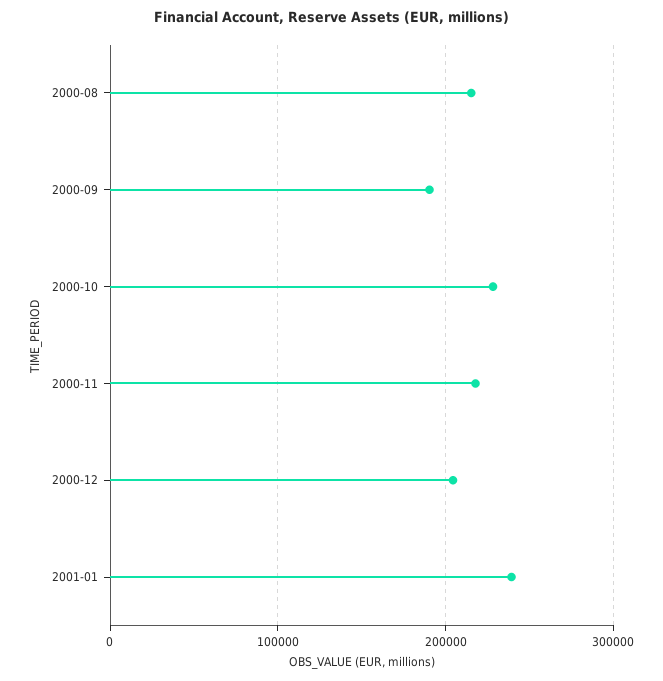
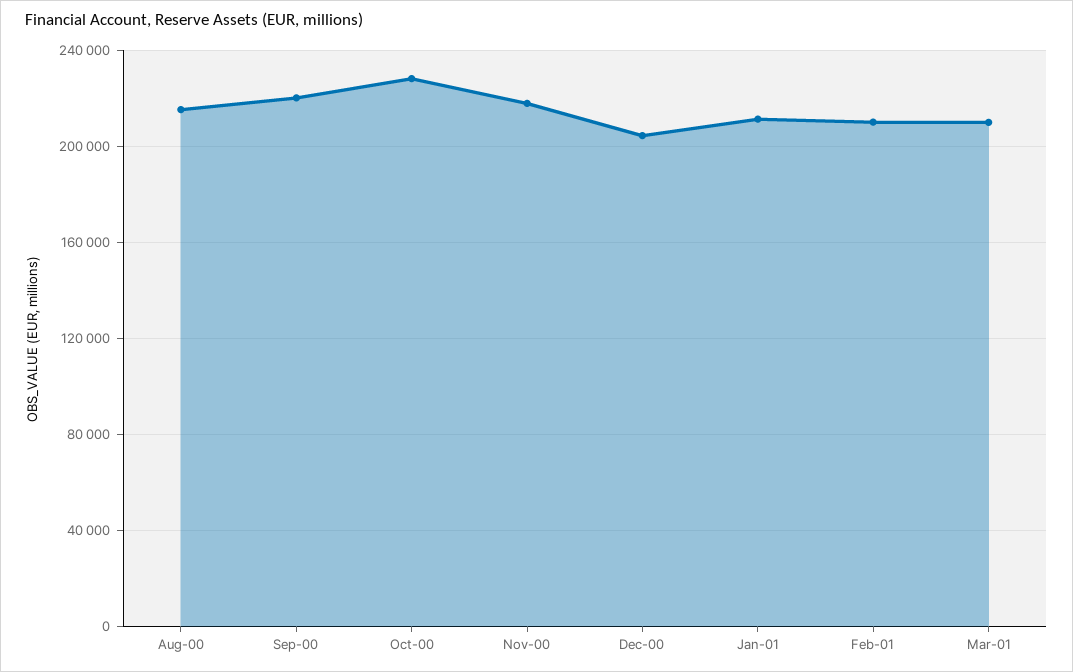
2000-09: 190000 -> 220000
2001-01: 240000 -> 210000
Feb-01: none -> 210000
Mar-01: none -> 210000

